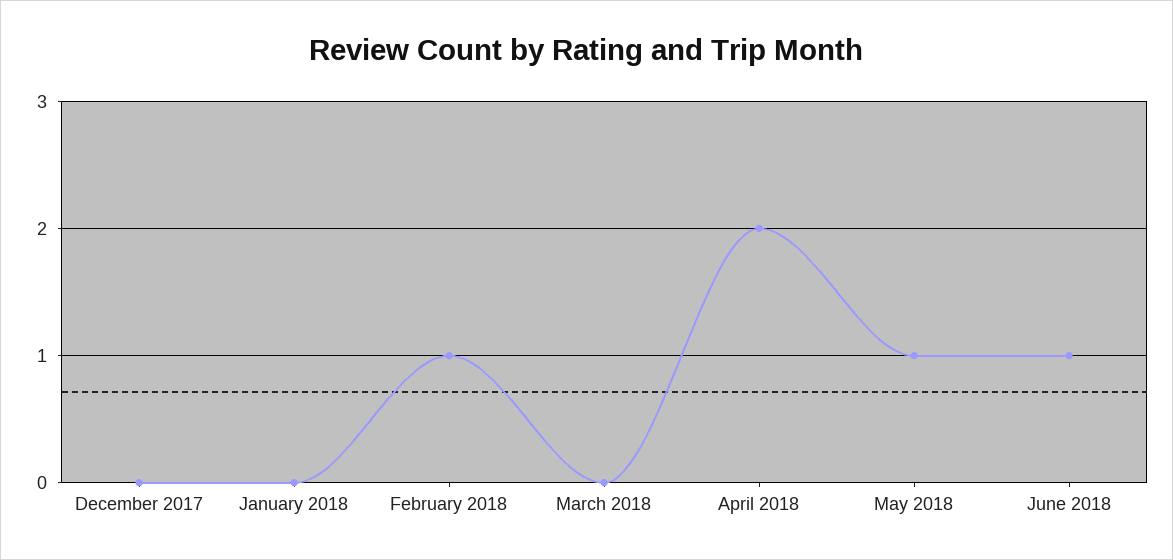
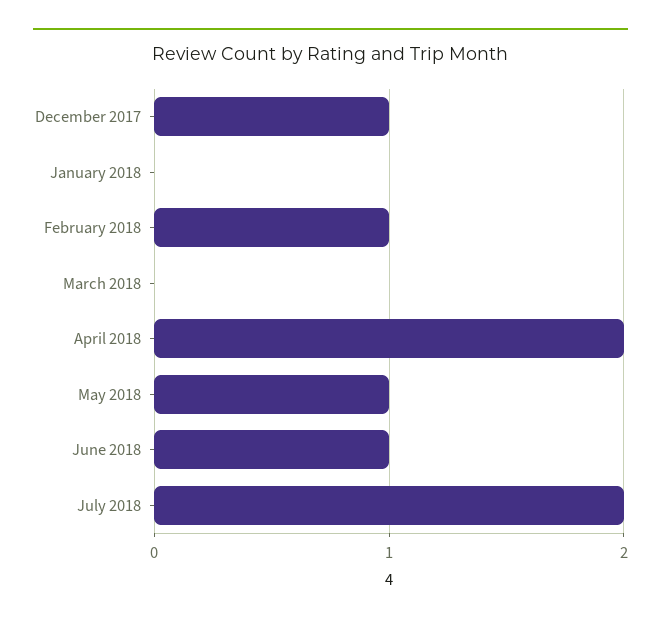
December 2017: 0 -> 1
July 2018: none -> 2

